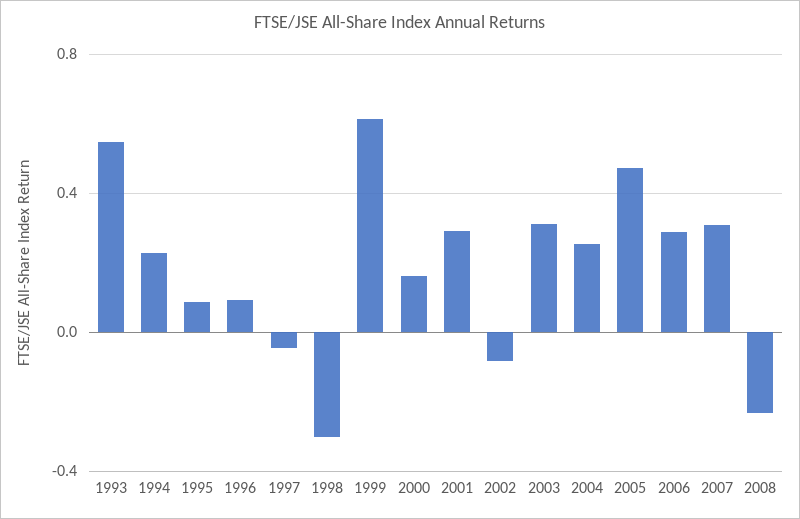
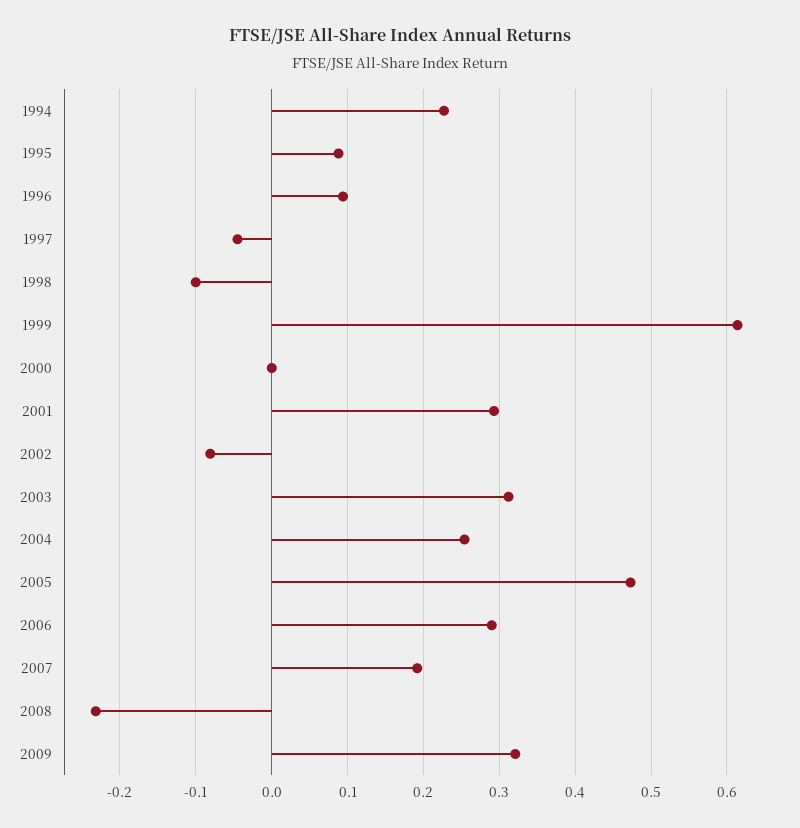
1993: 0.55 -> none
1998: -0.3 -> -0.1
2000: 0.15 -> 0
2007: 0.3 -> 0.19
2009: none -> 0.32

